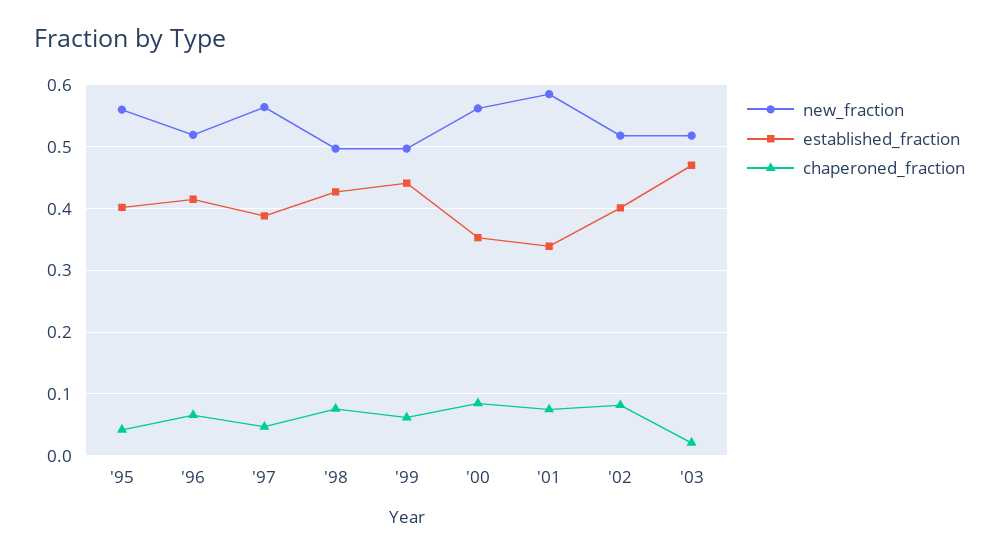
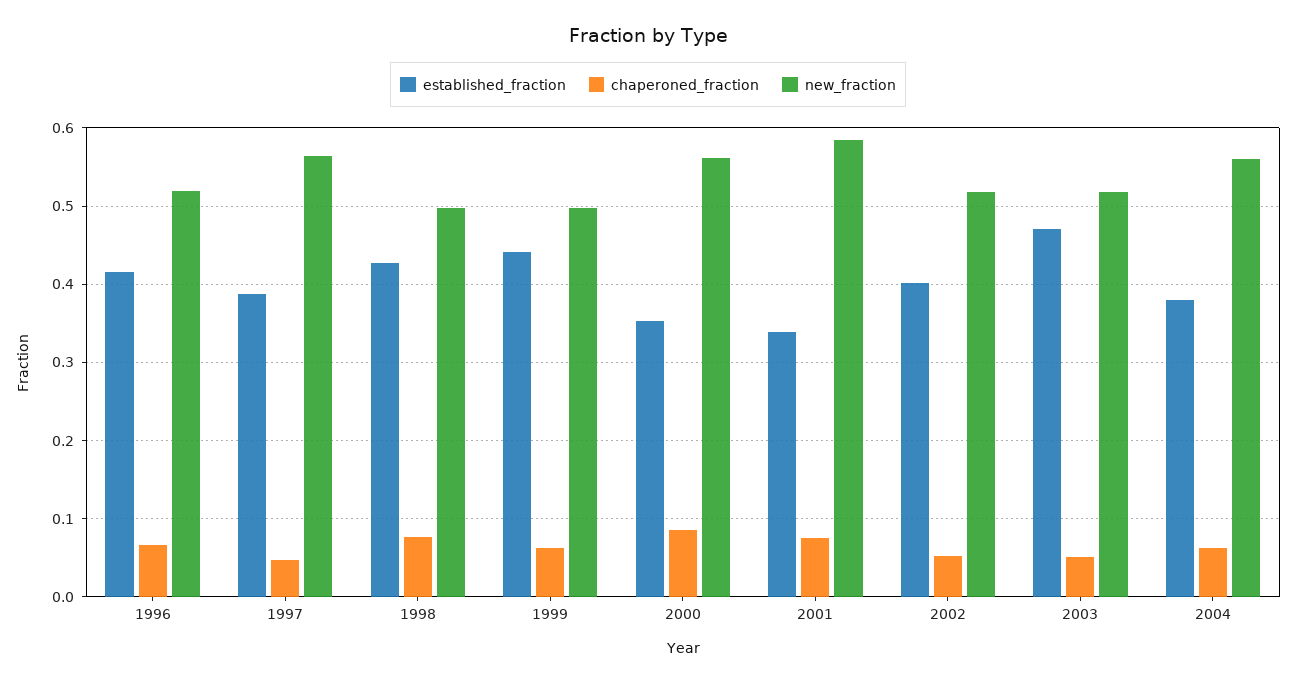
new_fraction, '95: 0.56 -> none
established_fraction, '95: 0.4 -> none
chaperoned_fraction, '95: 0.04 -> none
chaperoned_fraction, '02: 0.08 -> 0.05
chaperoned_fraction, '03: 0.02 -> 0.05
established_fraction, 2004: none -> 0.38
chaperoned_fraction, 2004: none -> 0.06
new_fraction, 2004: none -> 0.56

